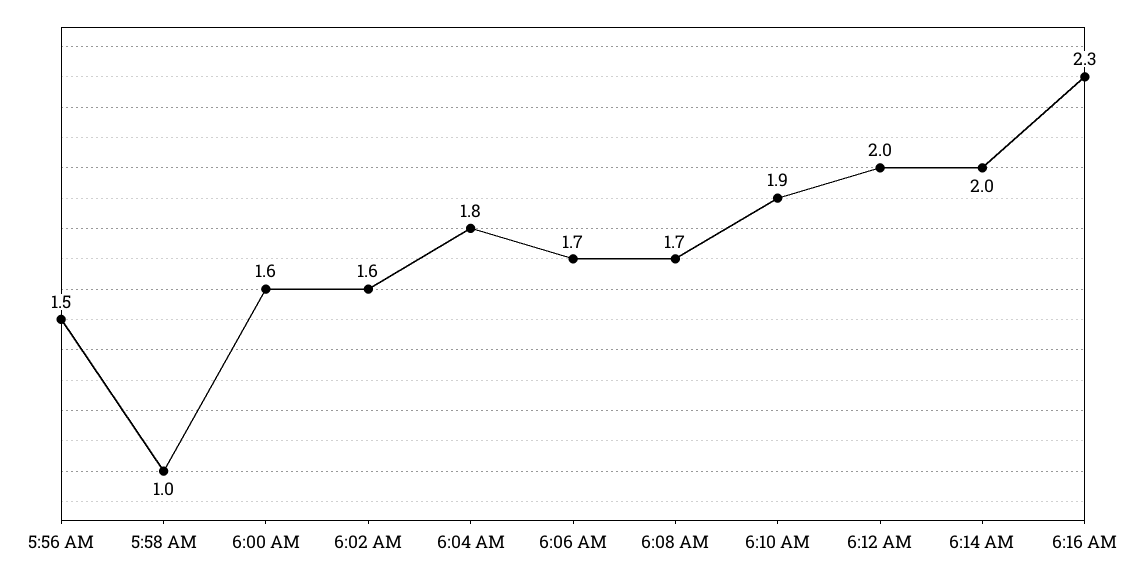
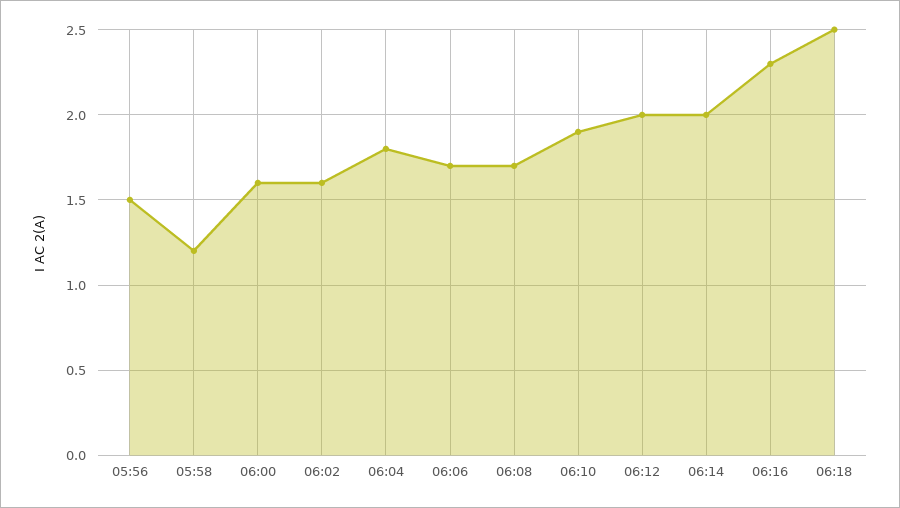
5:58 AM: 1 -> 1.2
06:18: none -> 2.5

